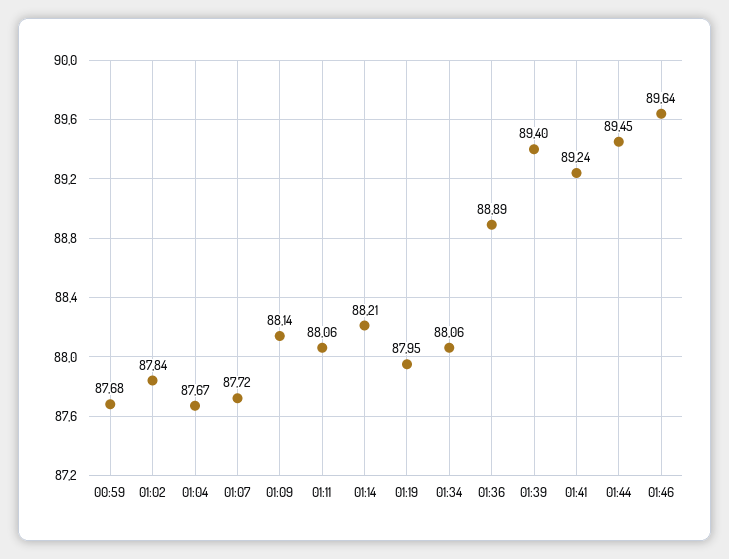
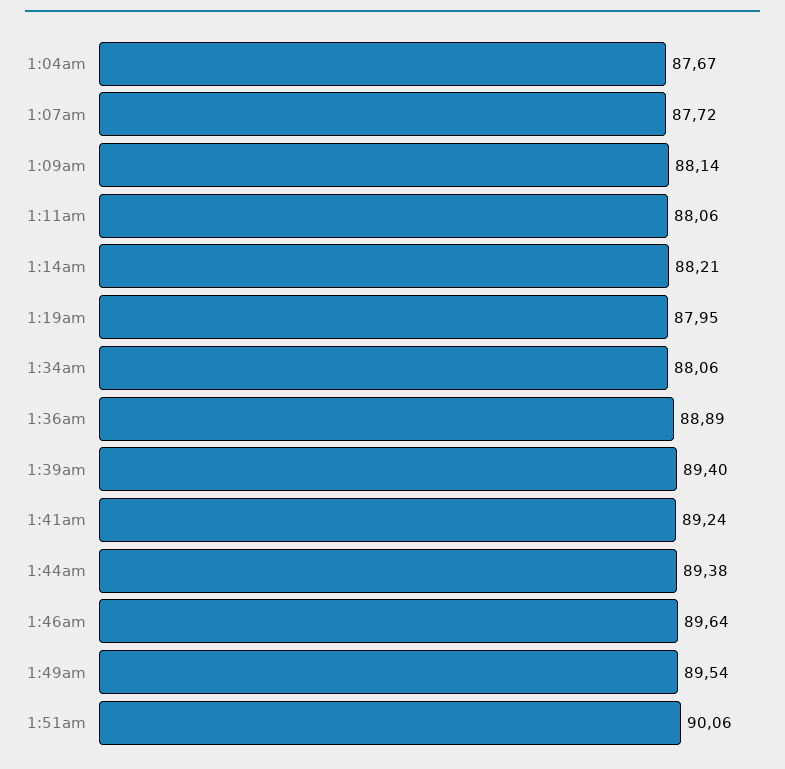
00:59: 87.68 -> none
01:02: 87.84 -> none
01:44: 89.45 -> 89.38
1:49am: none -> 89.54
1:51am: none -> 90.06

